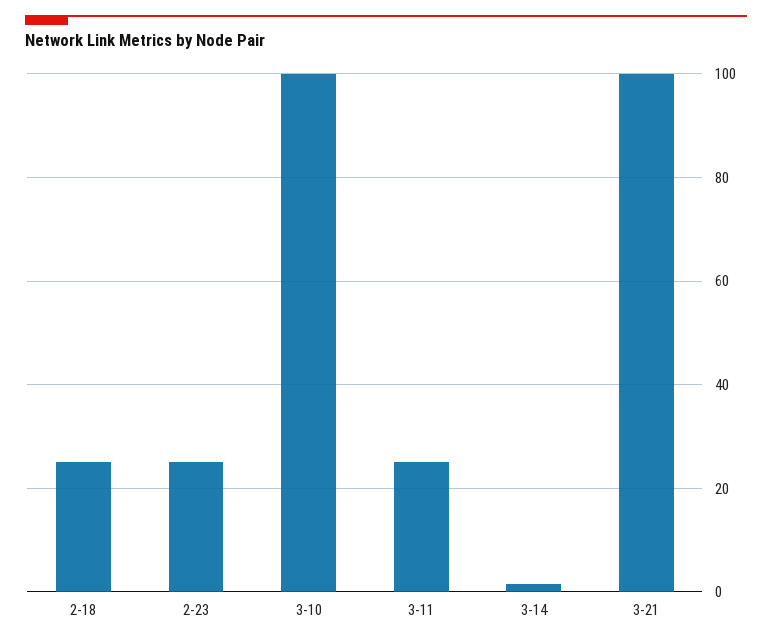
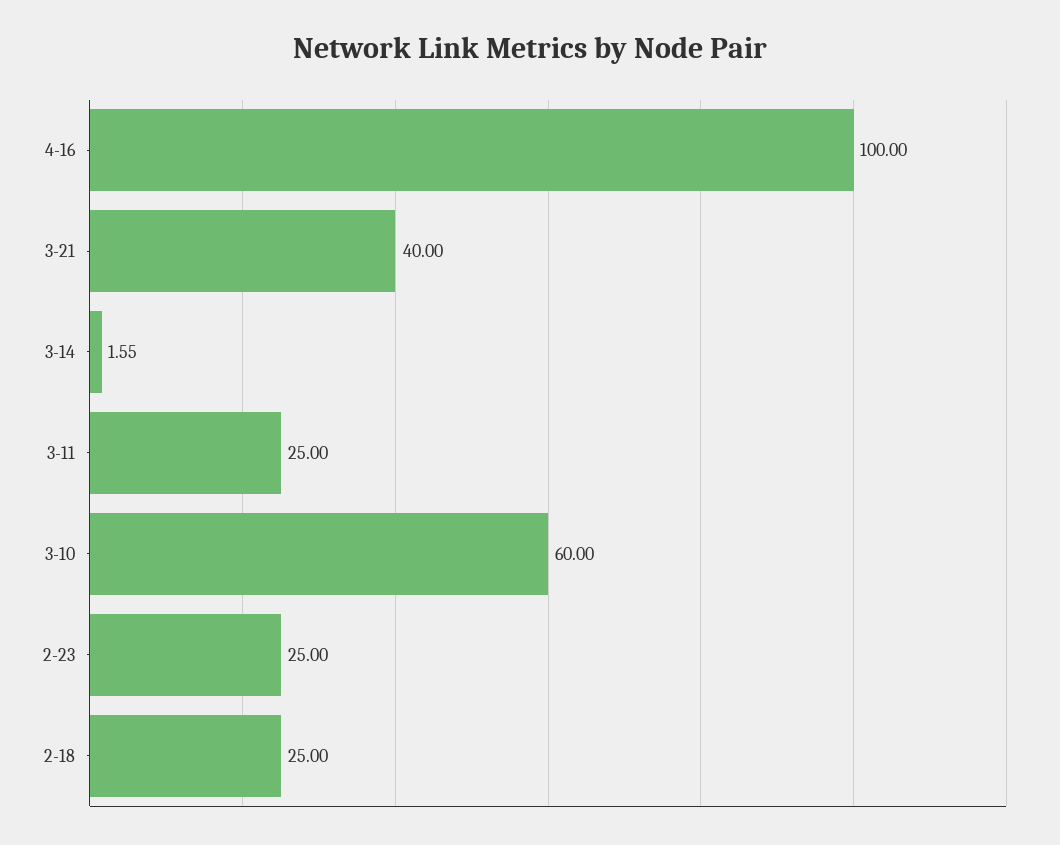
3-10: 100 -> 60
3-21: 100 -> 40
4-16: none -> 100

